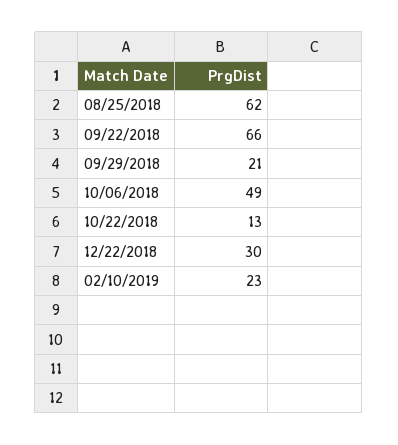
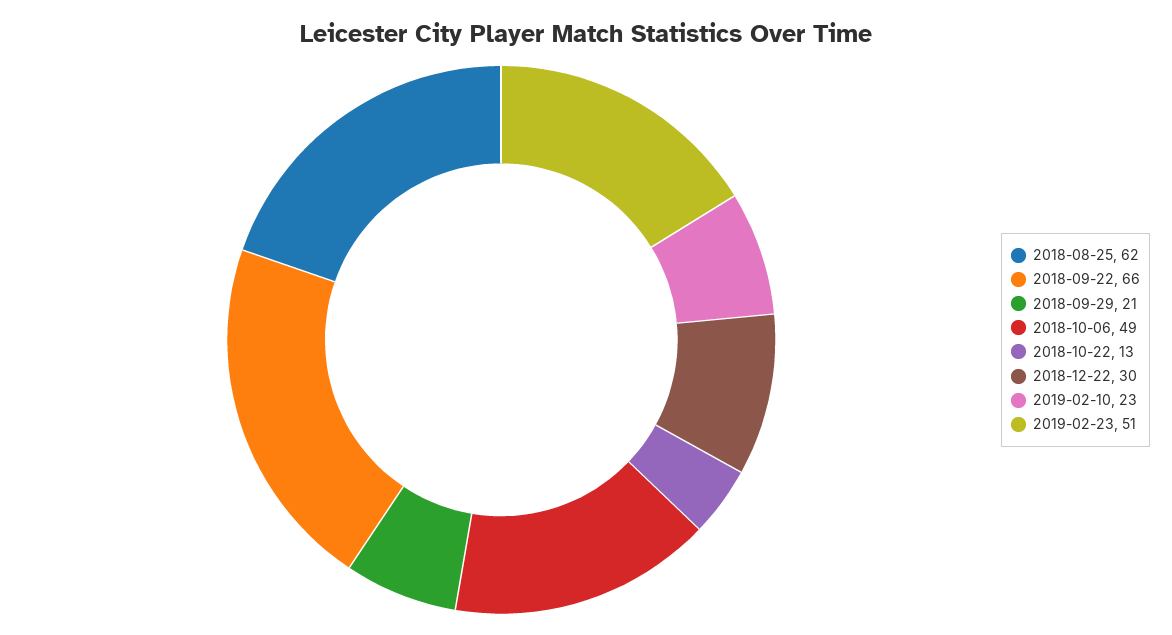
2019-02-23: none -> 51

